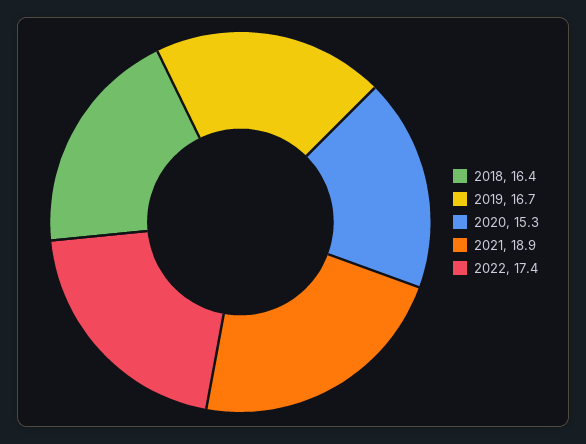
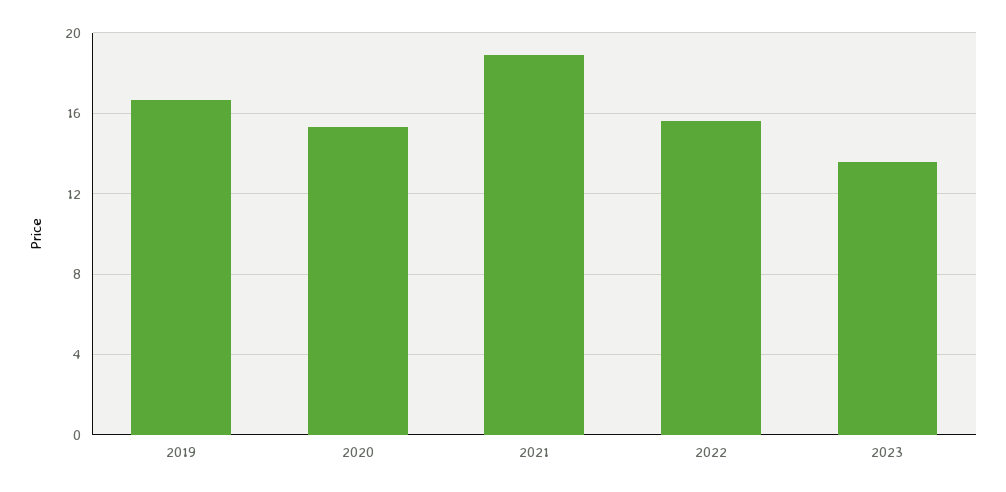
2018: 16.4 -> none
2022: 17.4 -> 15.5
2023: none -> 13.5

